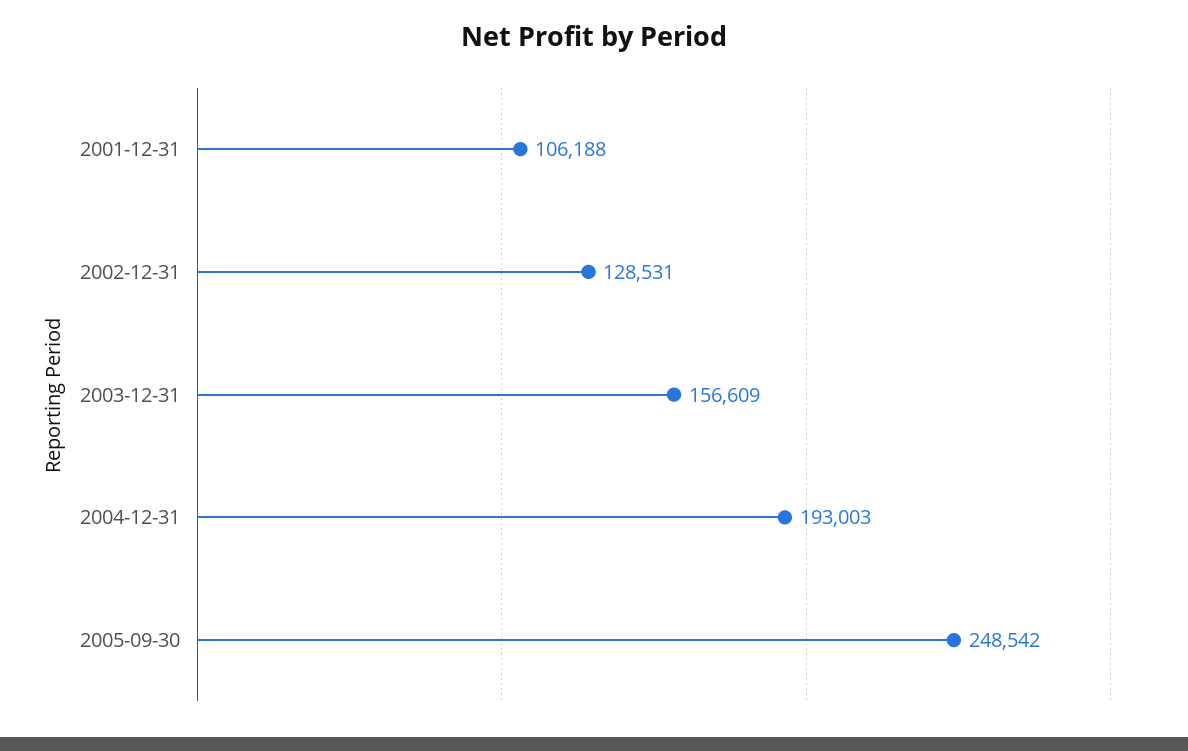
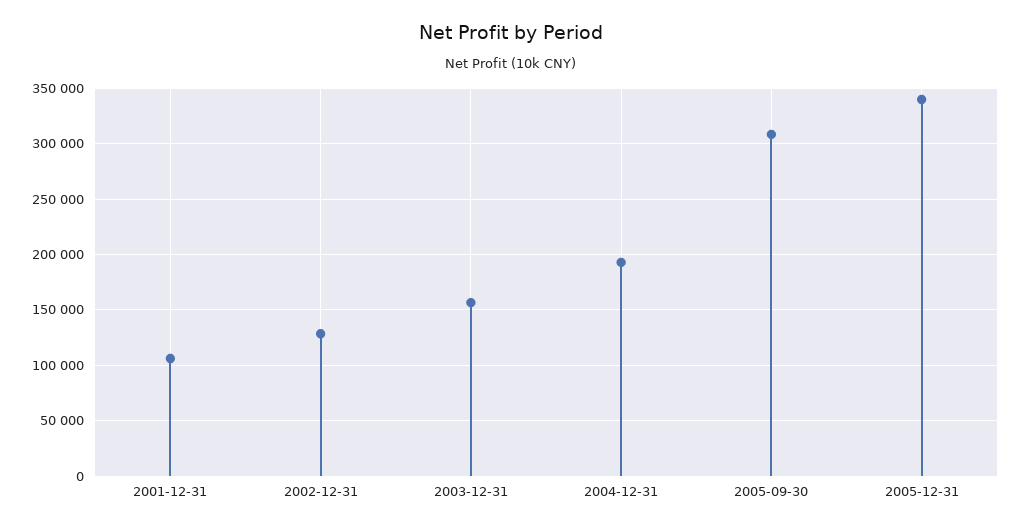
2005-09-30: 248542 -> 310000
2005-12-31: none -> 340000

